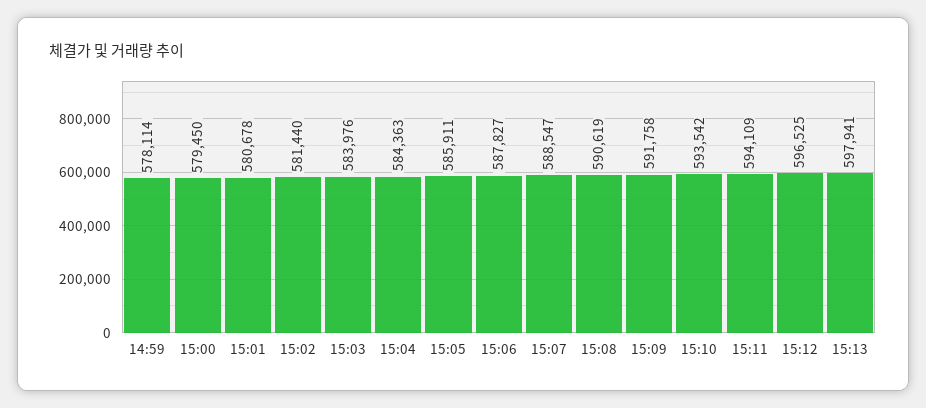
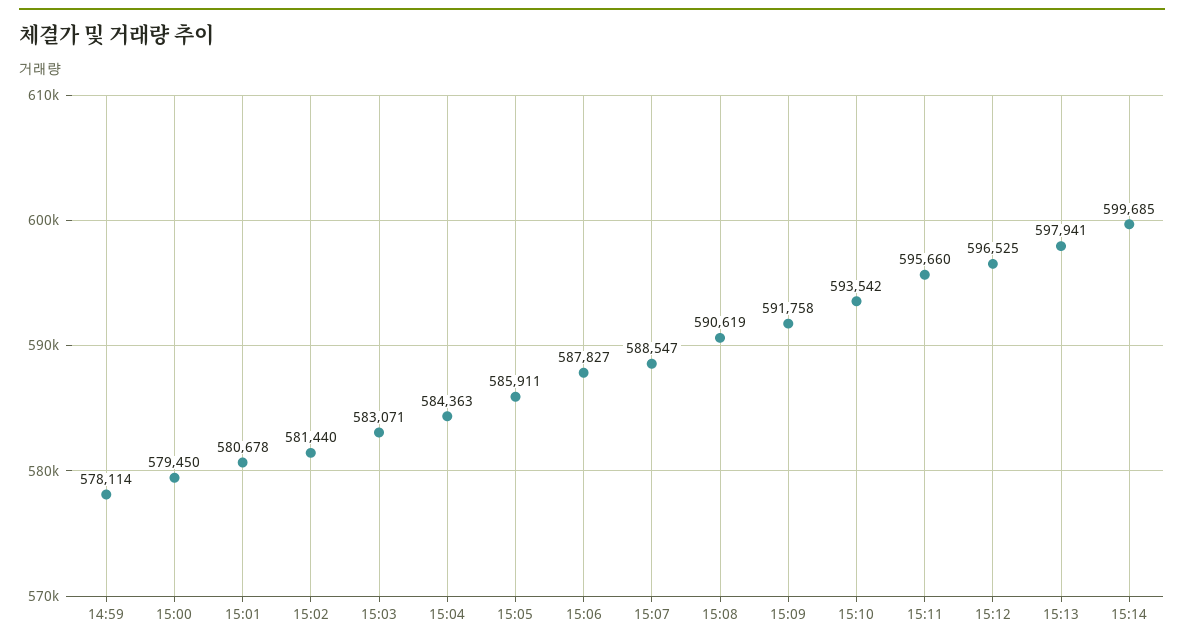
15:03: 583976 -> 583071
15:11: 594109 -> 595660
15:14: none -> 599685

